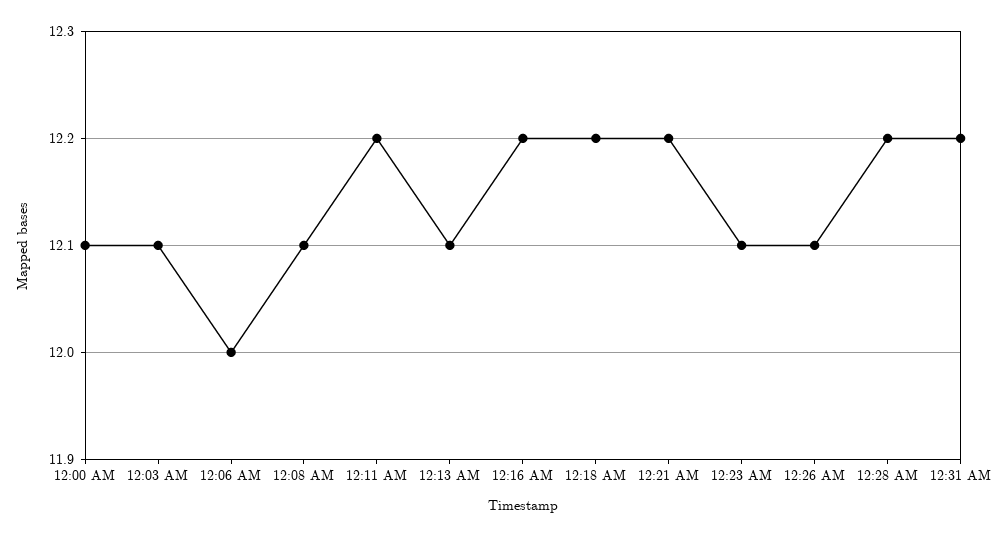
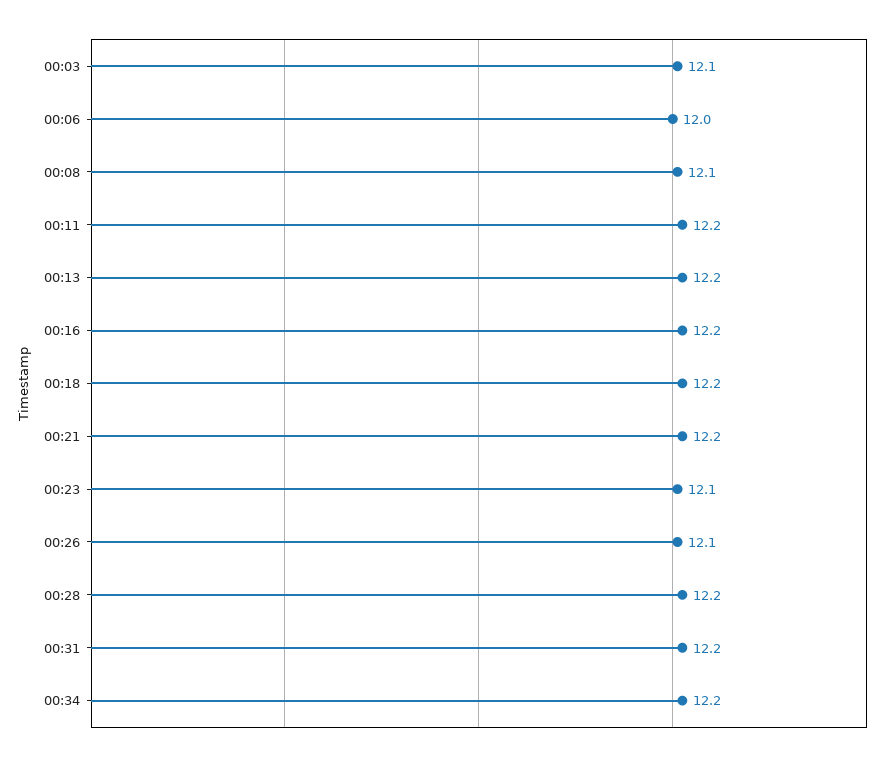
12:00 AM: 12.1 -> none
12:13 AM: 12.1 -> 12.2
00:34: none -> 12.2

